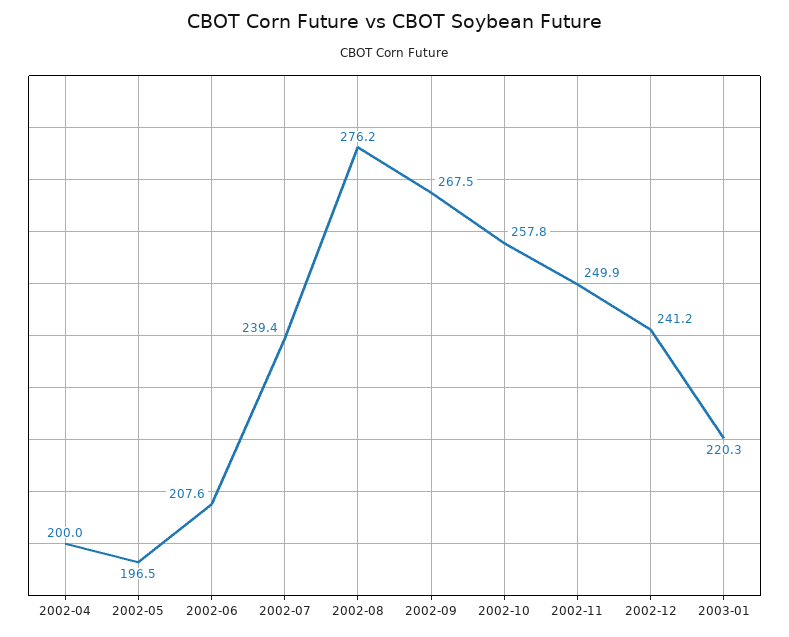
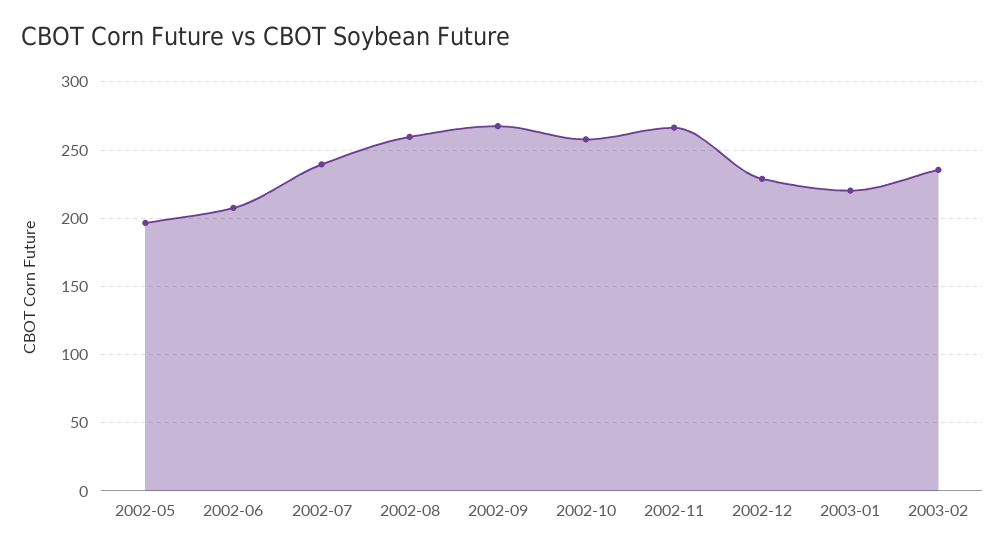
2002-04: 200 -> none
2002-08: 276.2 -> 260
2002-11: 249.9 -> 265
2002-12: 241.2 -> 230
2003-02: none -> 235

